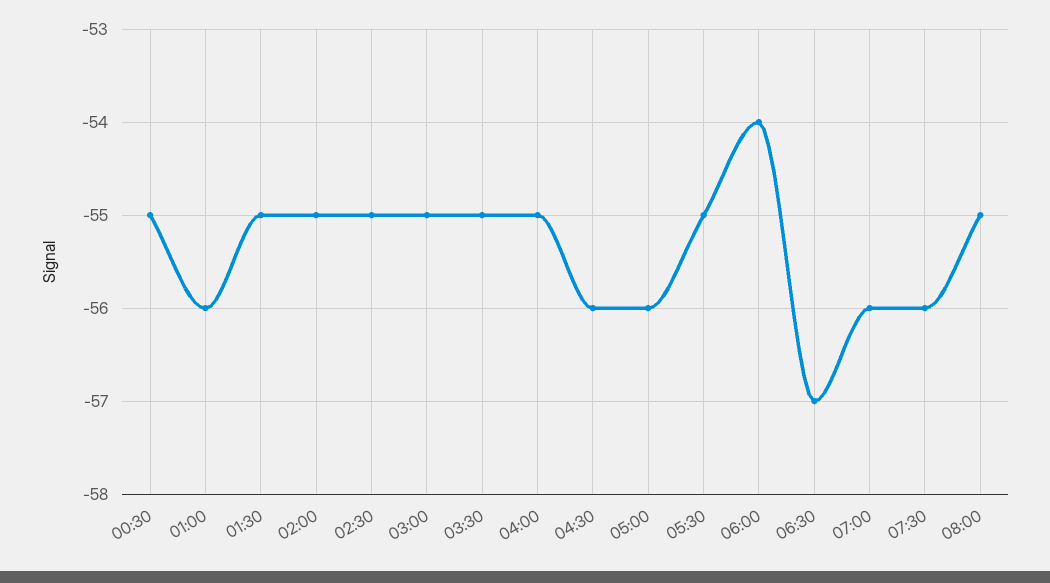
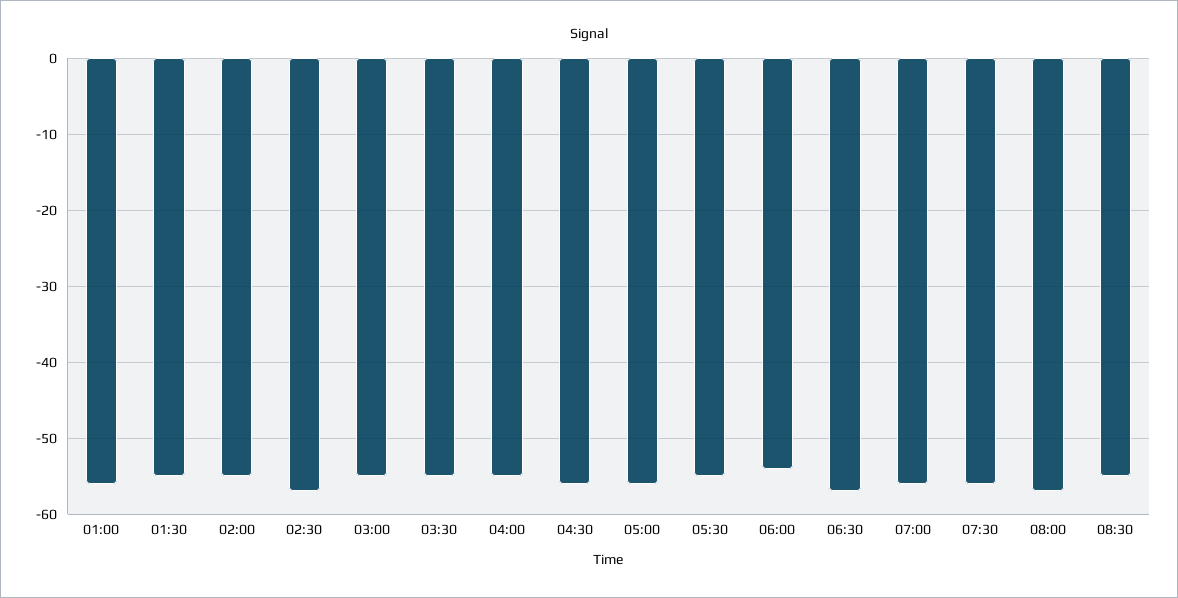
00:30: -55 -> none
02:30: -55 -> -57
08:00: -55 -> -57
08:30: none -> -55

